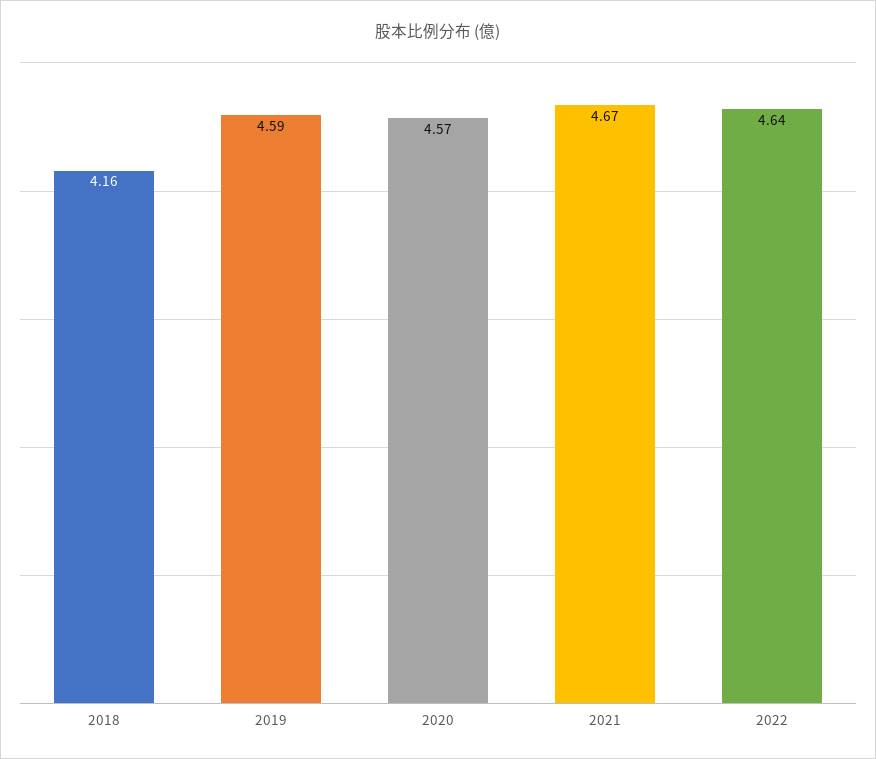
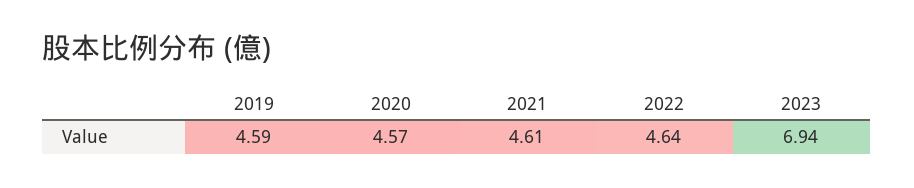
2018: 4.16 -> none
2021: 4.67 -> 4.61
2023: none -> 6.94

